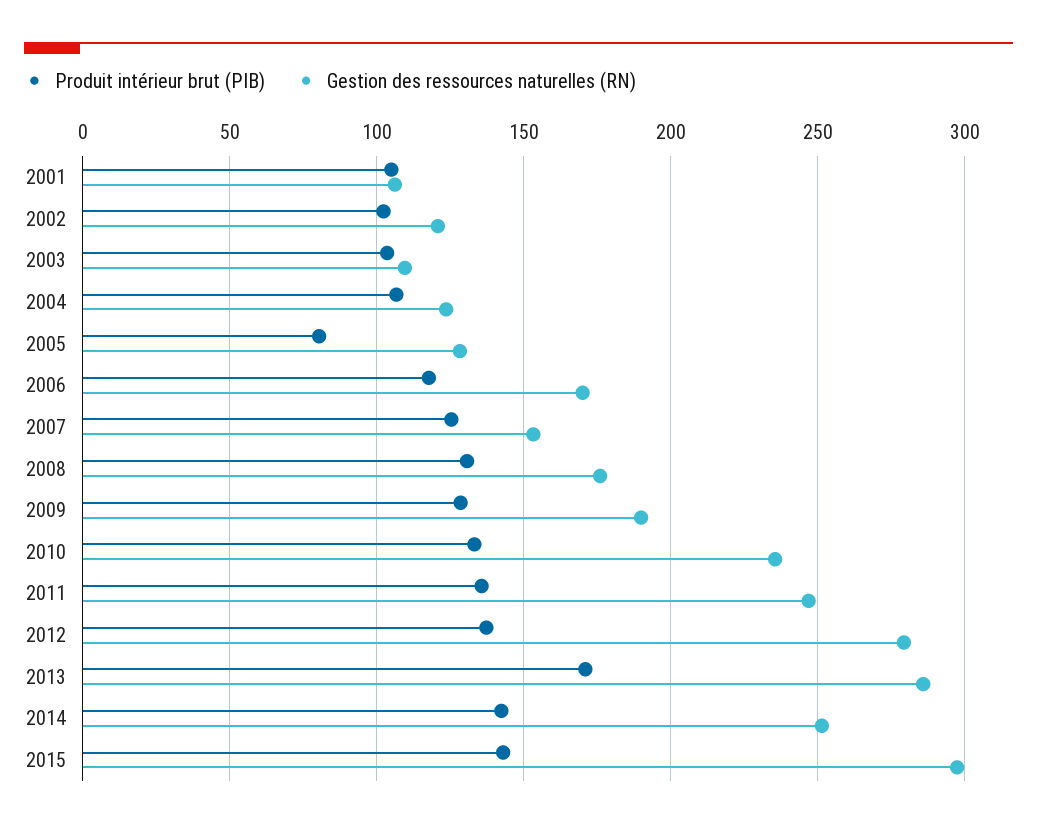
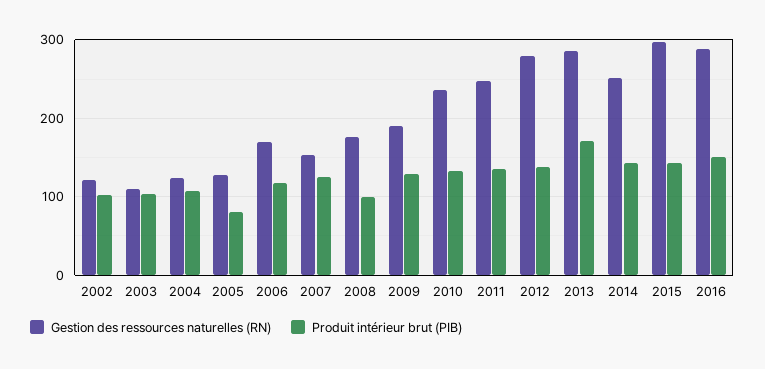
Produit intérieur brut (PIB), 2001: 105 -> none
Gestion des ressources naturelles (RN), 2001: 105 -> none
Produit intérieur brut (PIB), 2008: 130 -> 100
Gestion des ressources naturelles (RN), 2016: none -> 290
Produit intérieur brut (PIB), 2016: none -> 150

